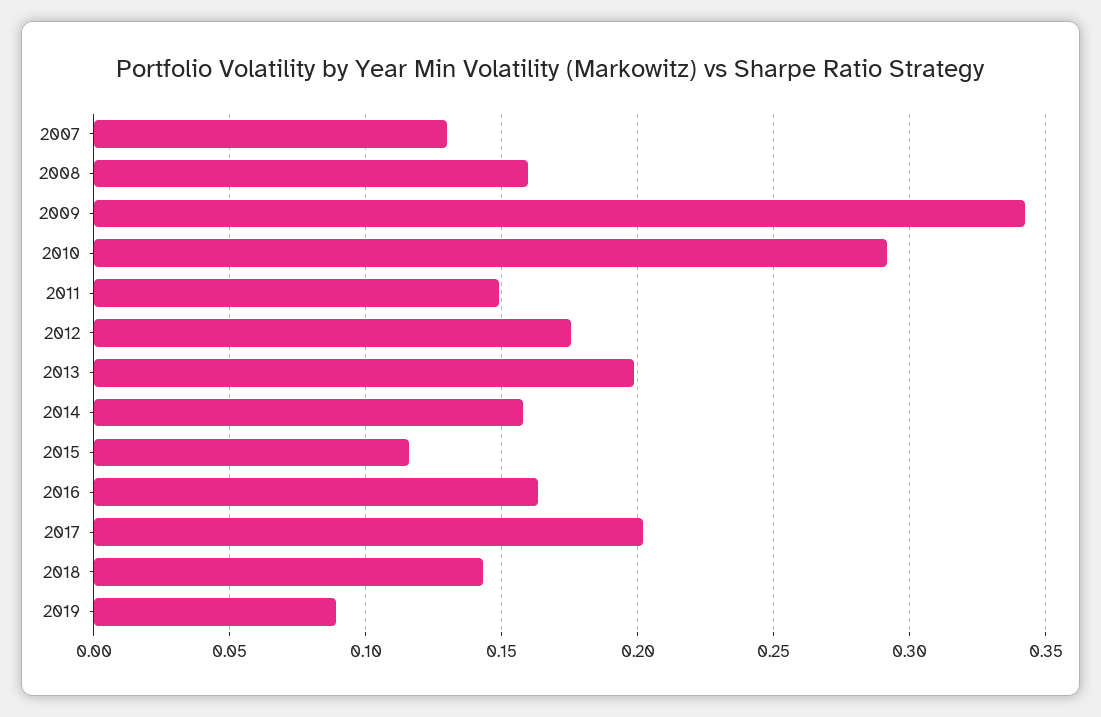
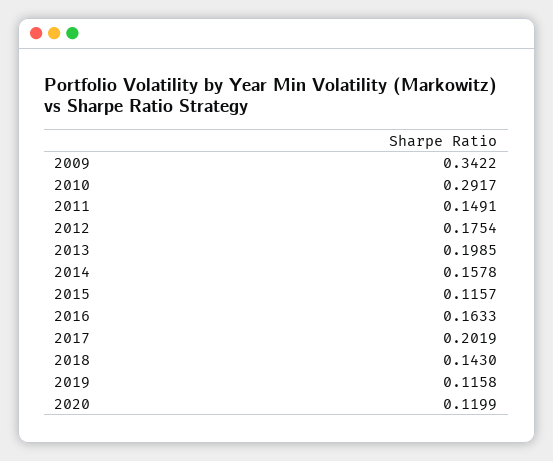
2007: 0.13 -> none
2008: 0.16 -> none
2019: 0.09 -> 0.1158
2020: none -> 0.1199

